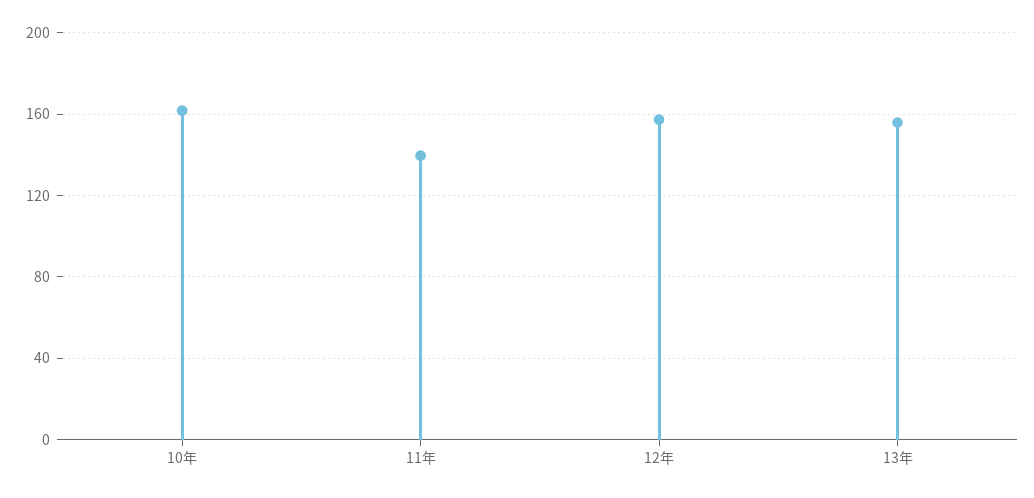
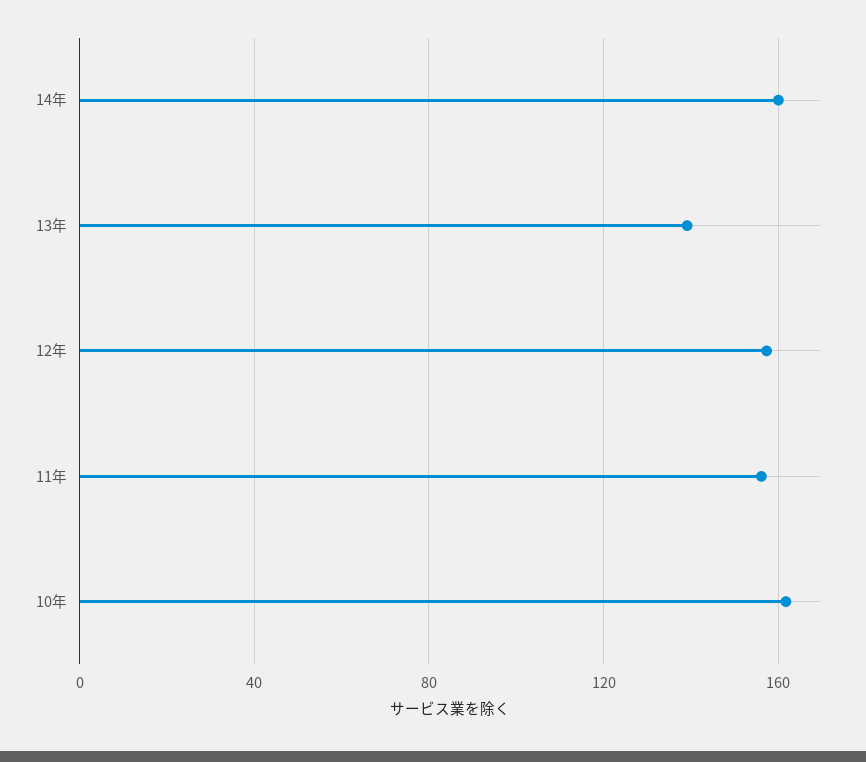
11年: 140 -> 155
13年: 155 -> 140
14年: none -> 160

